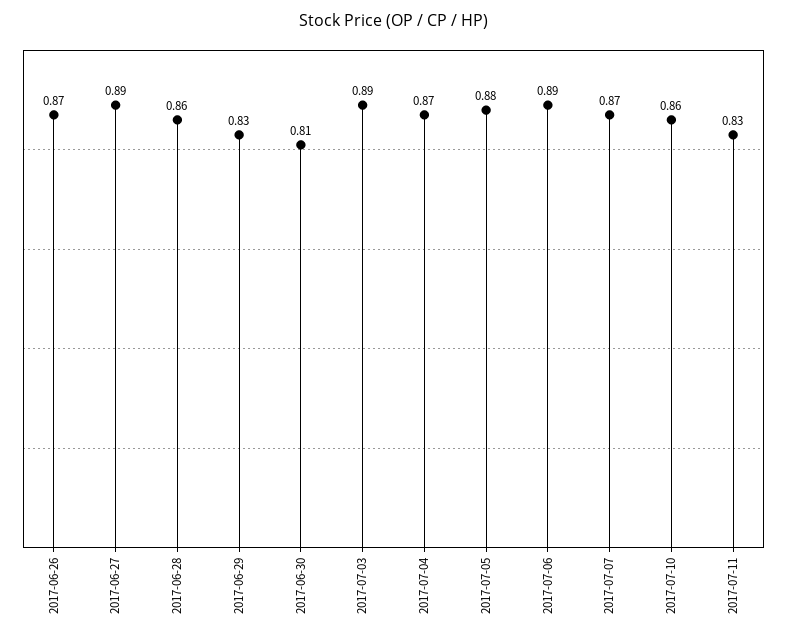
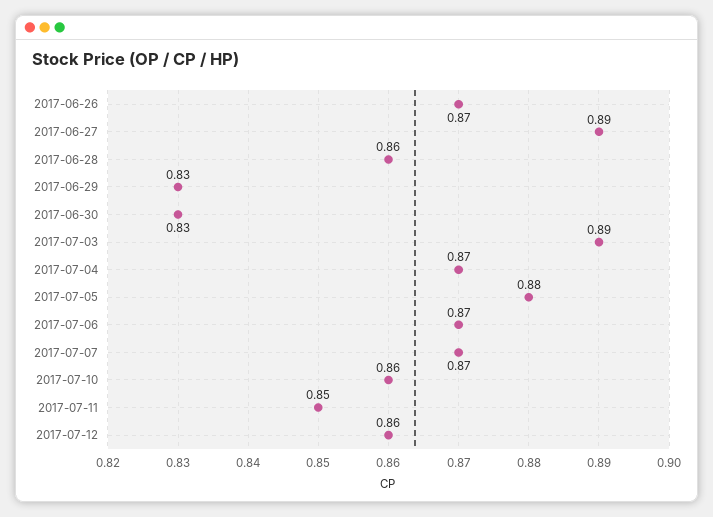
2017-06-30: 0.81 -> 0.83
2017-07-06: 0.89 -> 0.87
2017-07-11: 0.83 -> 0.85
2017-07-12: none -> 0.86

